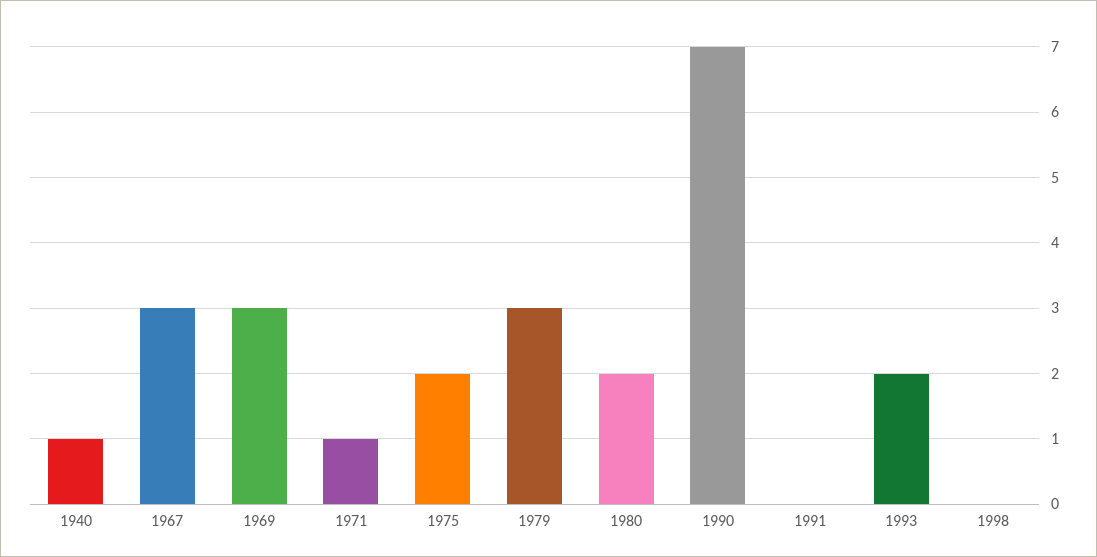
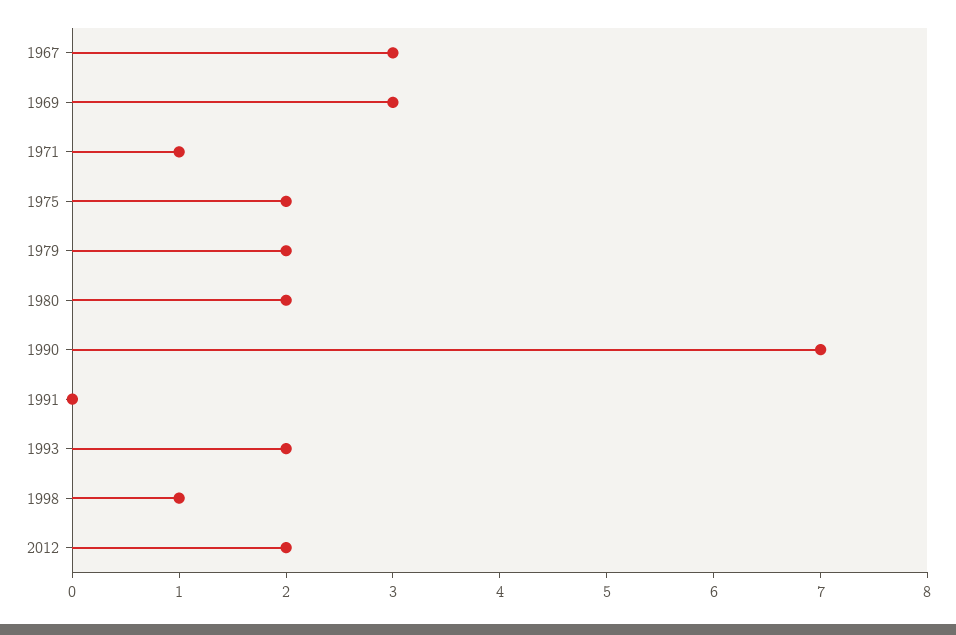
1940: 1 -> none
1979: 3 -> 2
1998: 0 -> 1
2012: none -> 2

